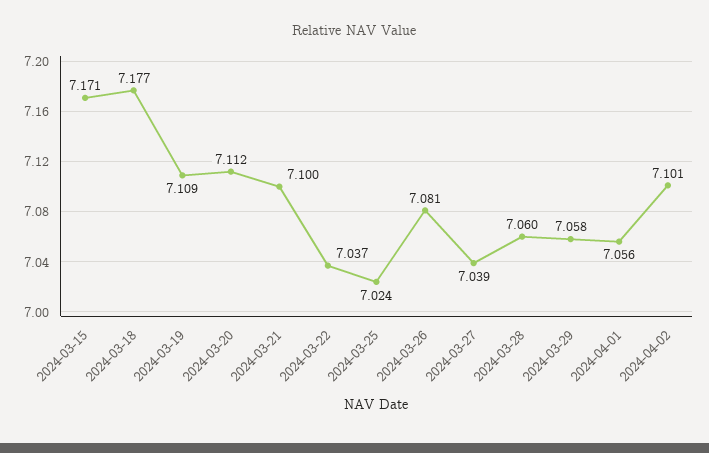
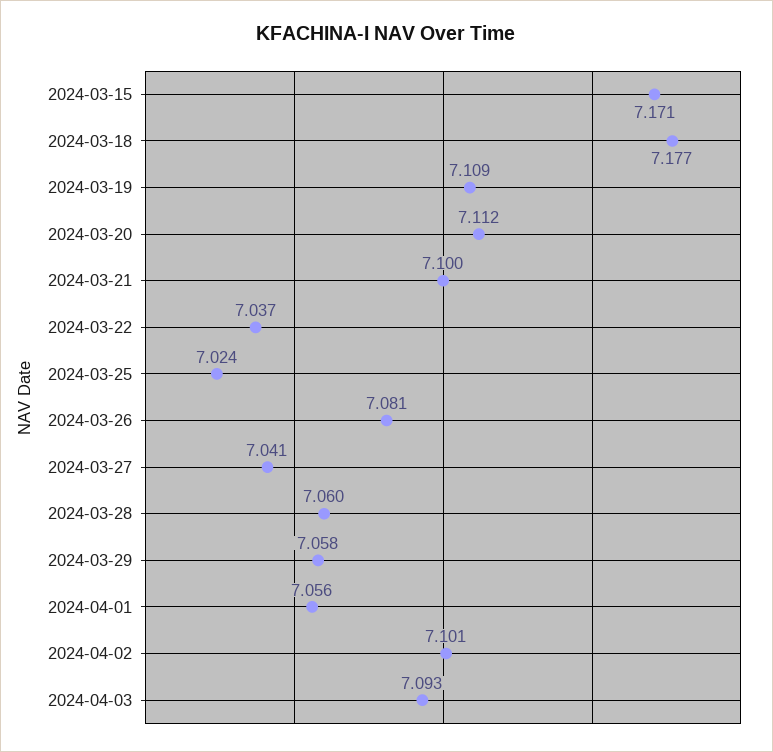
2024-03-27: 7.039 -> 7.041
2024-04-03: none -> 7.093

